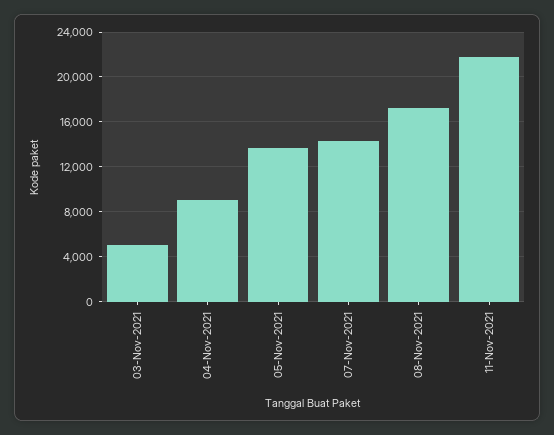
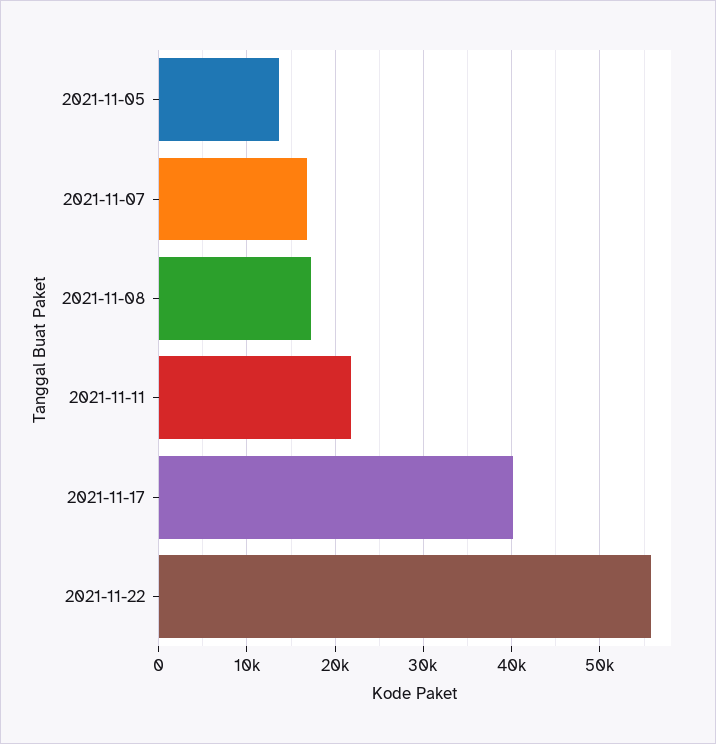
03-Nov-2021: 5000 -> none
04-Nov-2021: 9000 -> none
07-Nov-2021: 14000 -> 17000
2021-11-17: none -> 40000
2021-11-22: none -> 56000

